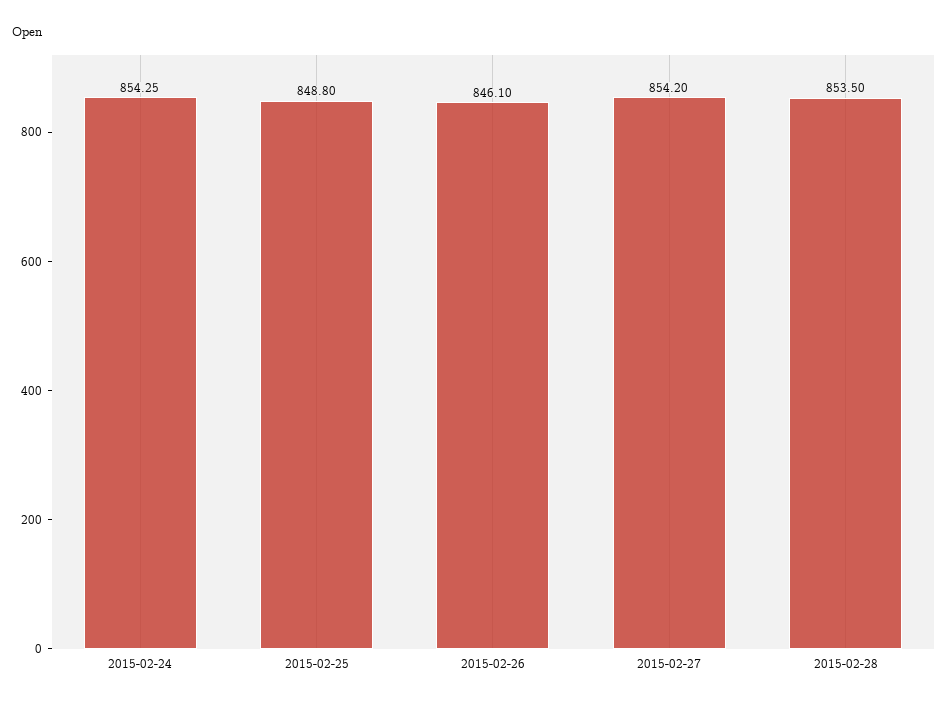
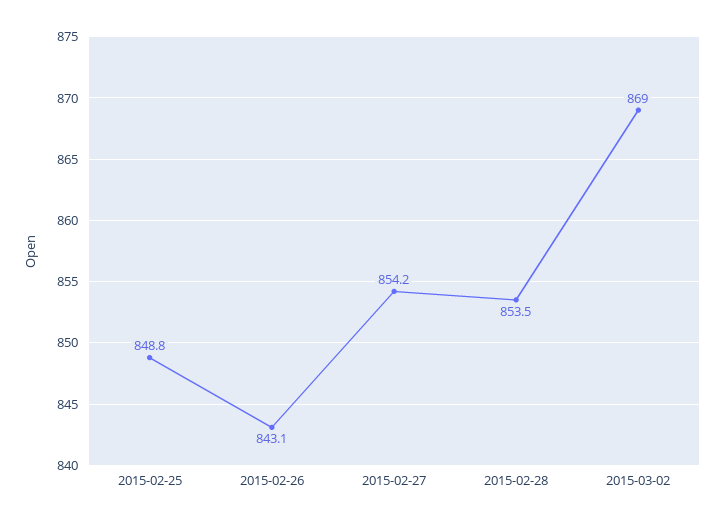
2015-02-24: 854.25 -> none
2015-02-26: 846.1 -> 843.1
2015-03-02: none -> 869

